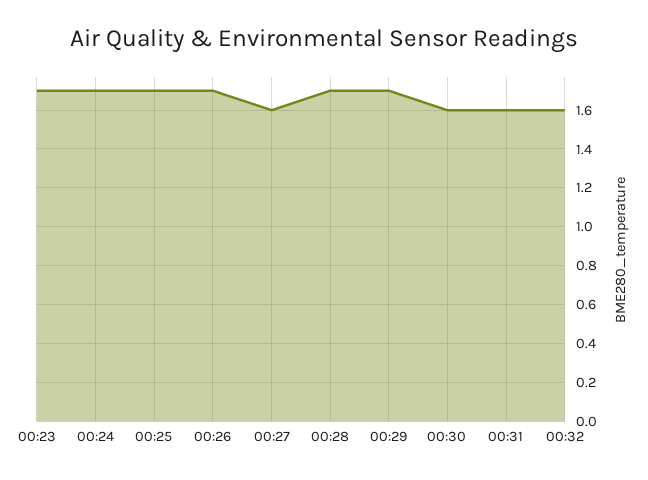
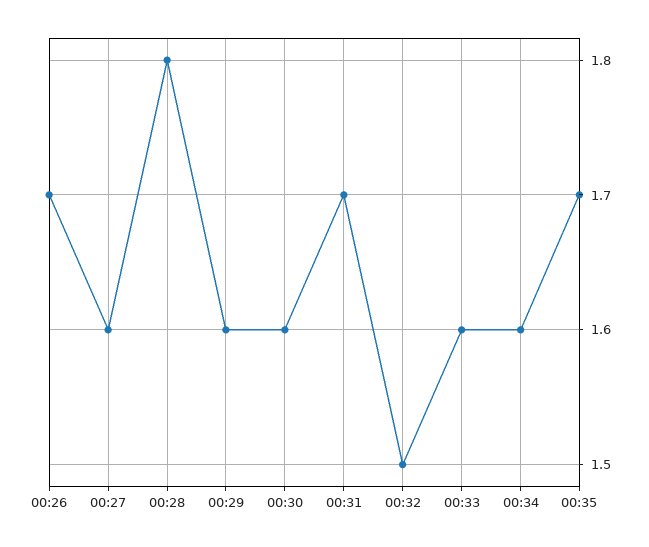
00:23: 1.7 -> none
00:24: 1.7 -> none
00:25: 1.7 -> none
00:28: 1.7 -> 1.8
00:29: 1.7 -> 1.6
00:31: 1.6 -> 1.7
00:32: 1.6 -> 1.5
00:33: none -> 1.6
00:34: none -> 1.6
00:35: none -> 1.7

